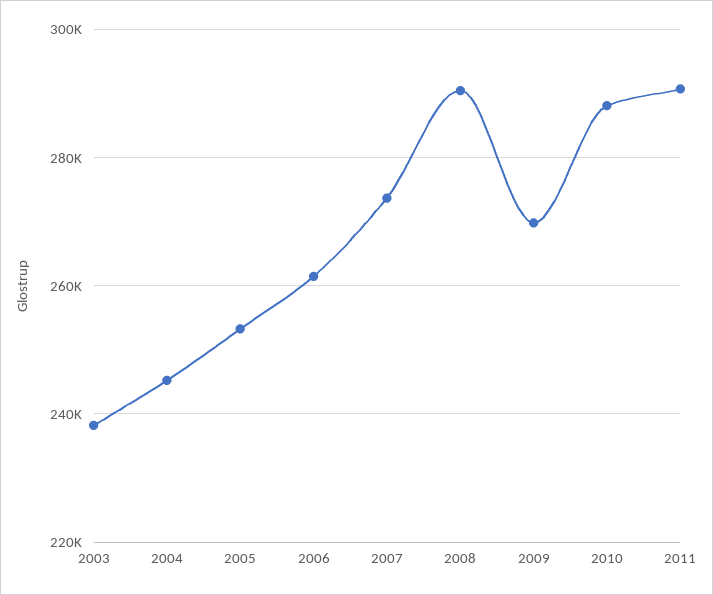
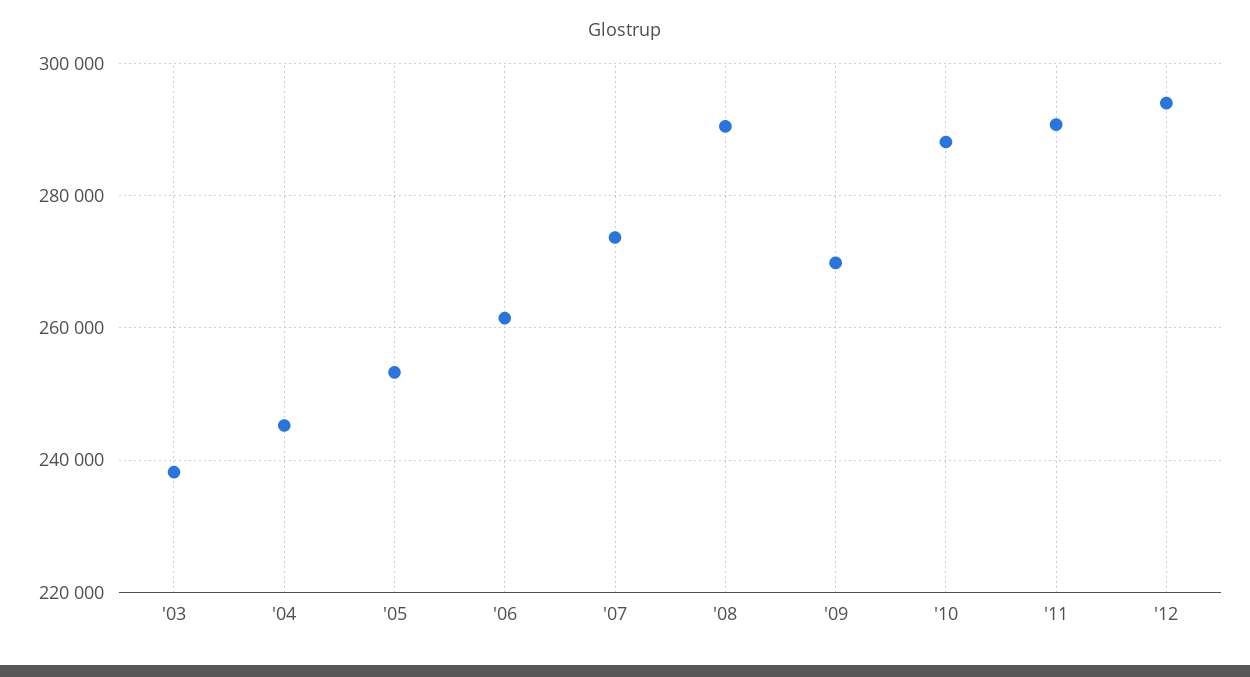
'12: none -> 294000

